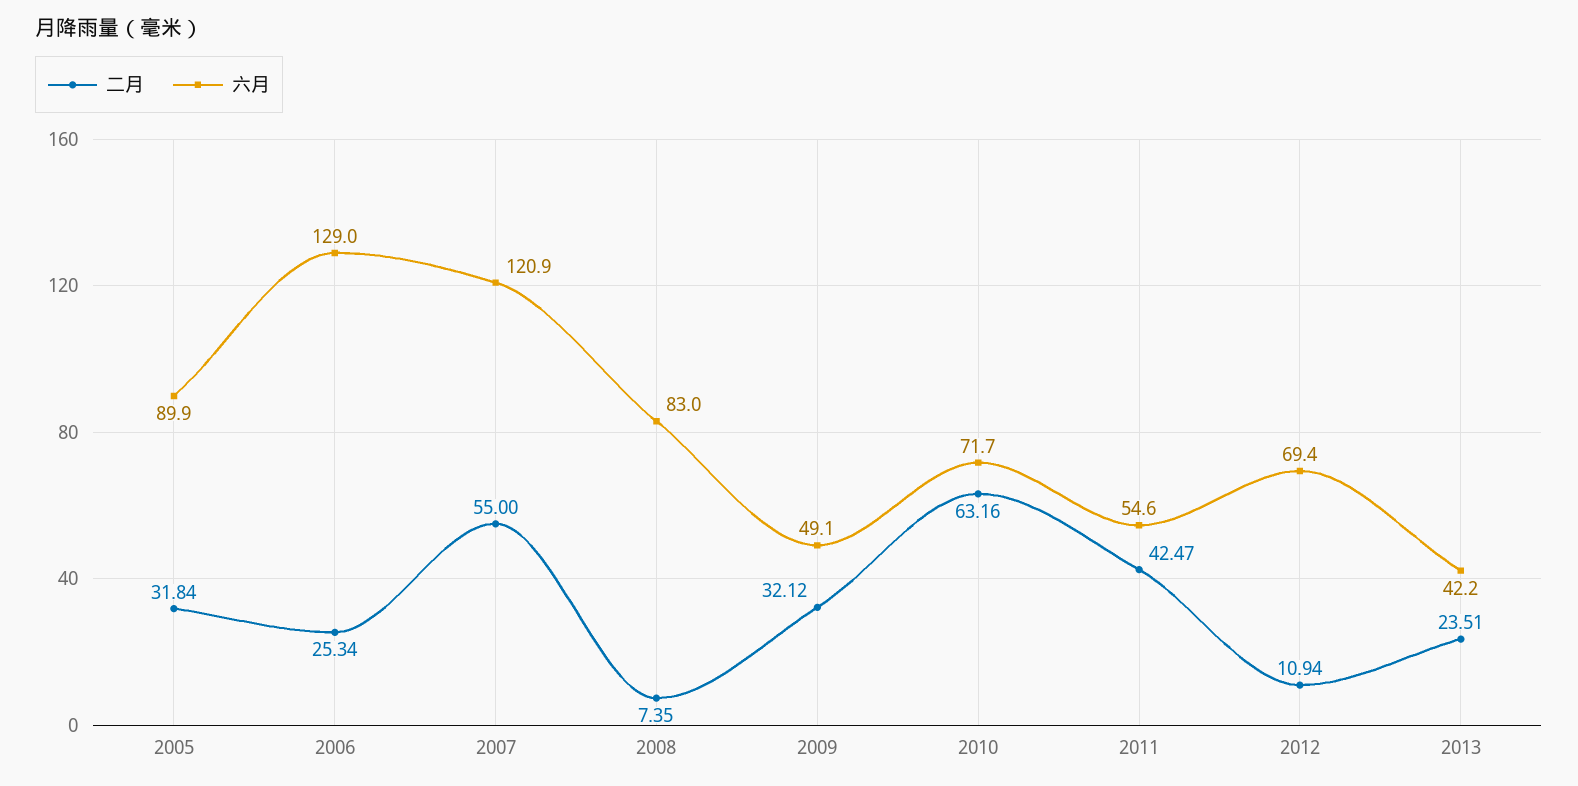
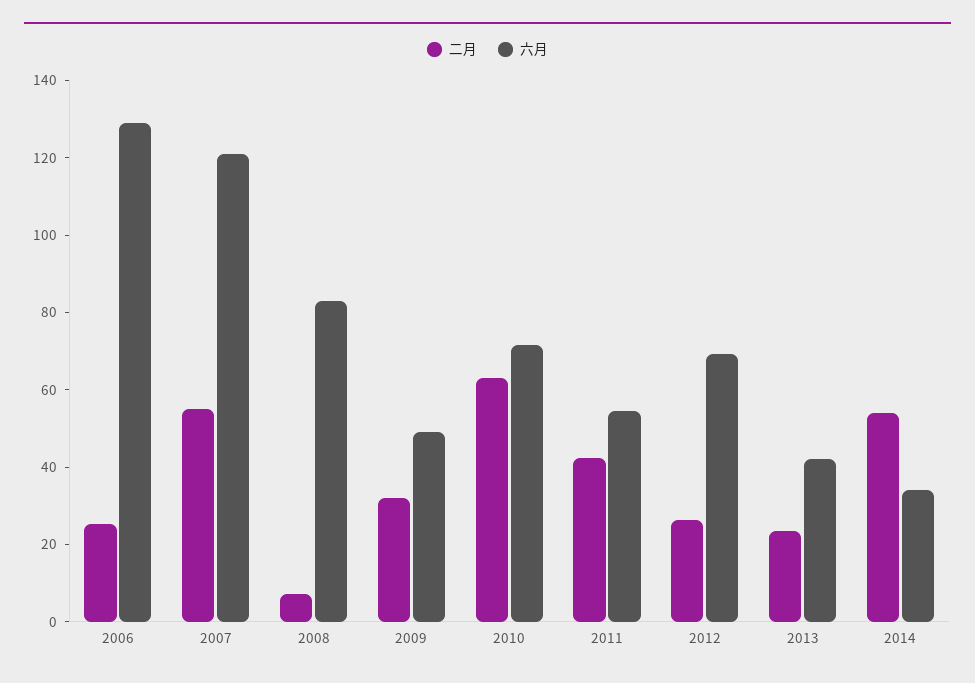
二月, 2005: 31.84 -> none
六月, 2005: 89.9 -> none
二月, 2012: 10.94 -> 25
二月, 2014: none -> 55
六月, 2014: none -> 35

